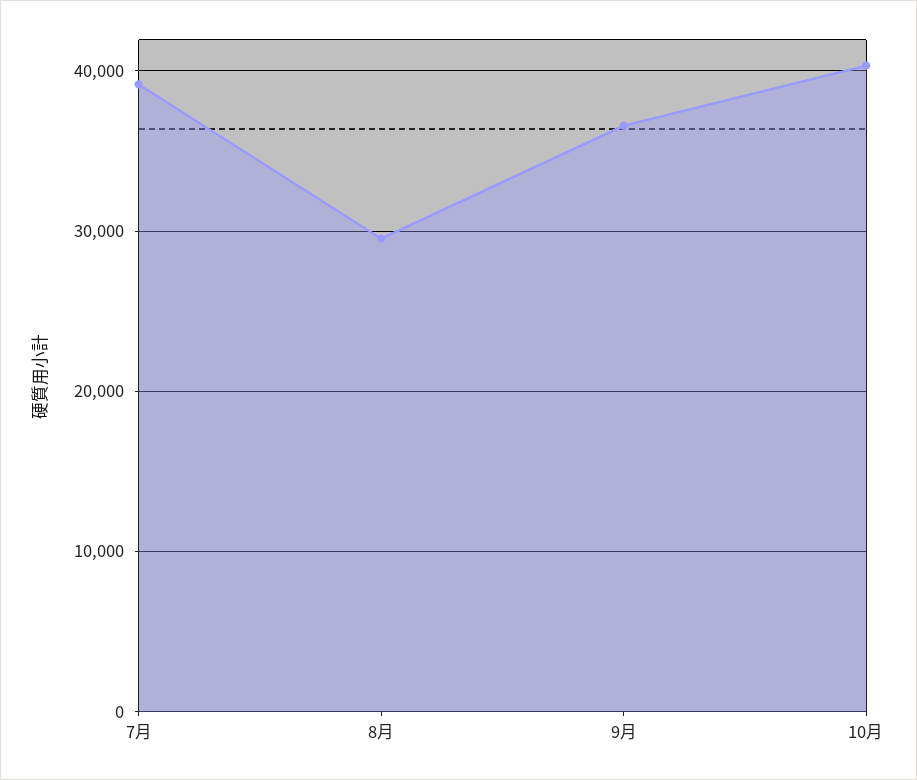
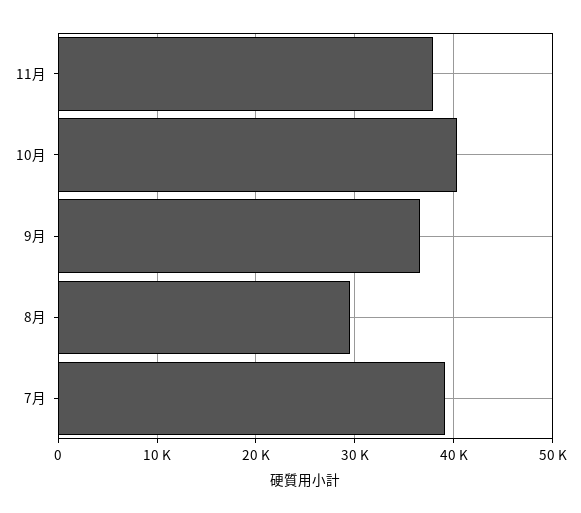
11月: none -> 38000

